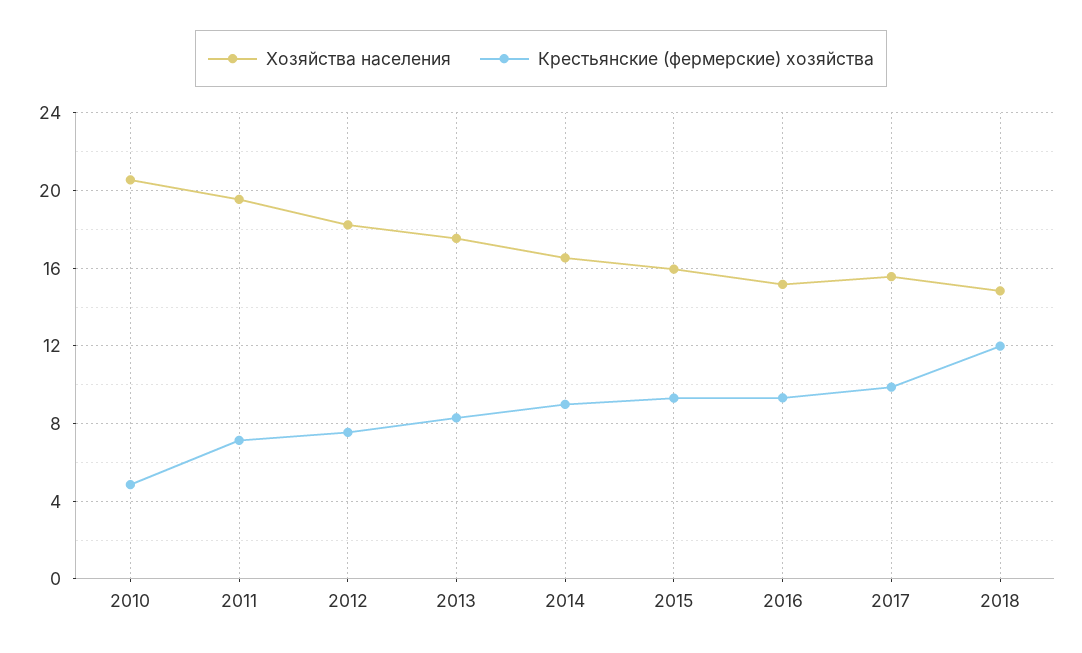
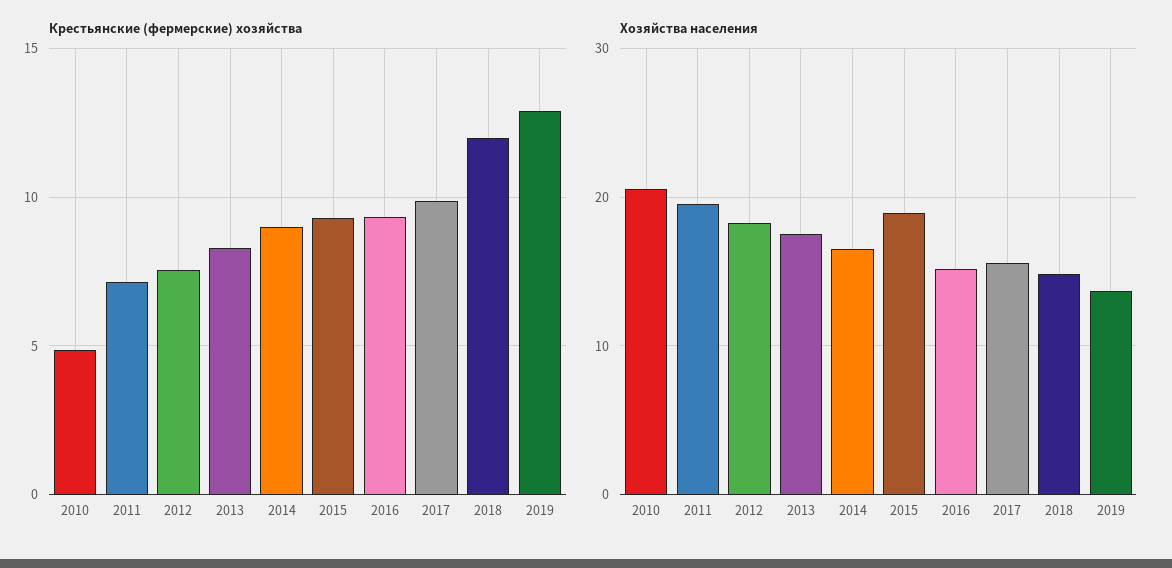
Хозяйства населения, 2015: 16 -> 19
Крестьянские (фермерские) хозяйства, 2019: none -> 13
Хозяйства населения, 2019: none -> 14

